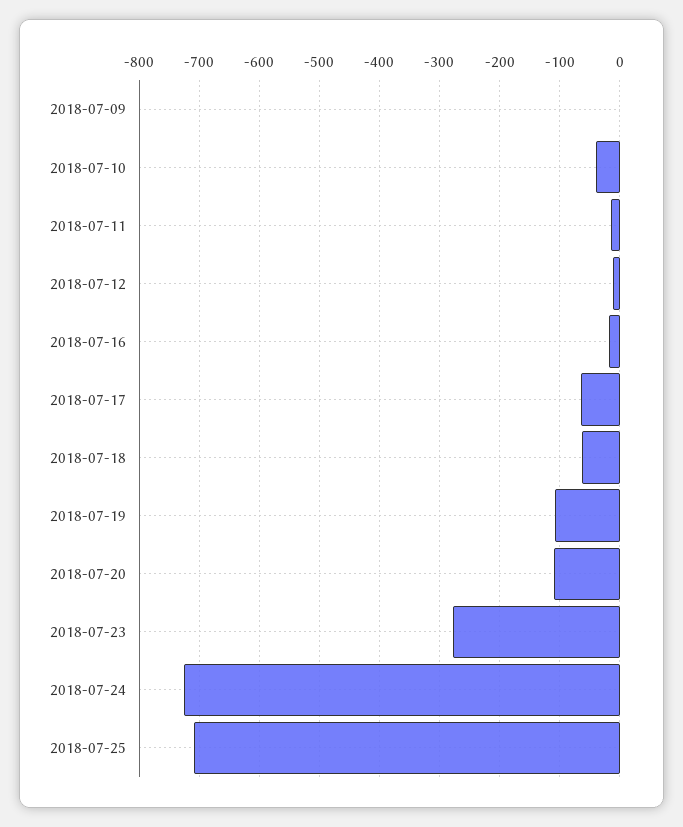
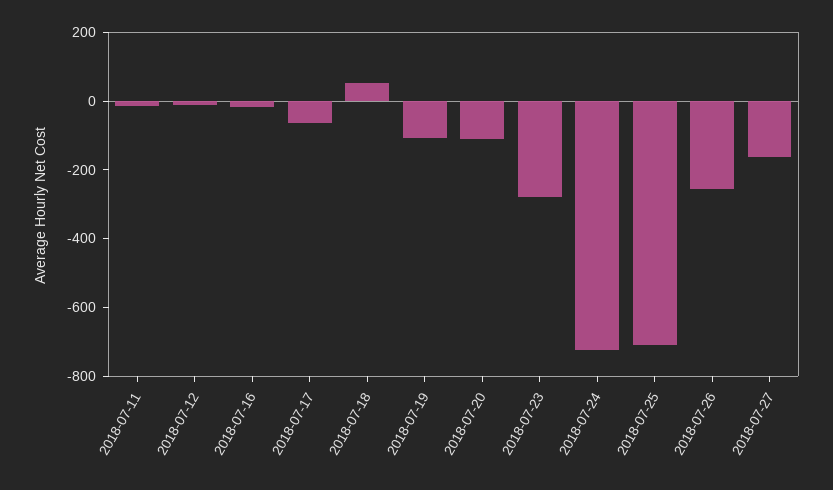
2018-07-09: 0 -> none
2018-07-10: -40 -> none
2018-07-18: -60 -> 50
2018-07-26: none -> -250
2018-07-27: none -> -150

